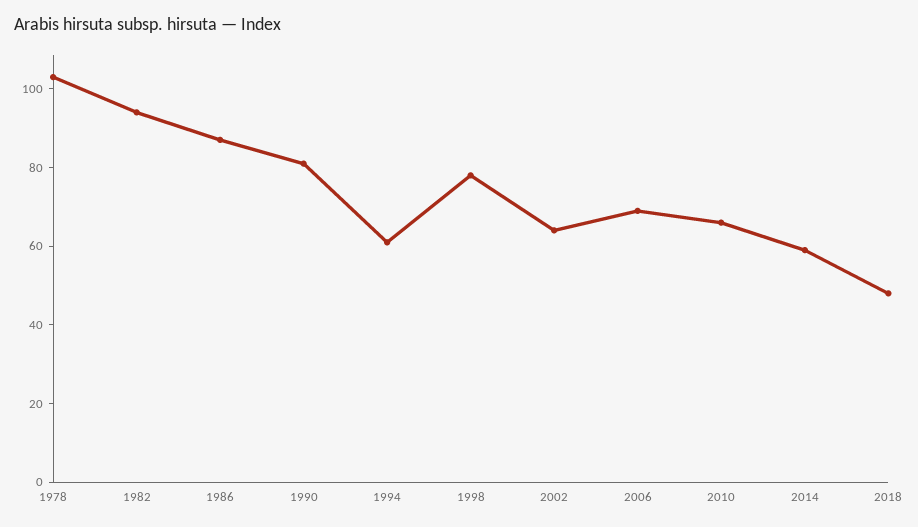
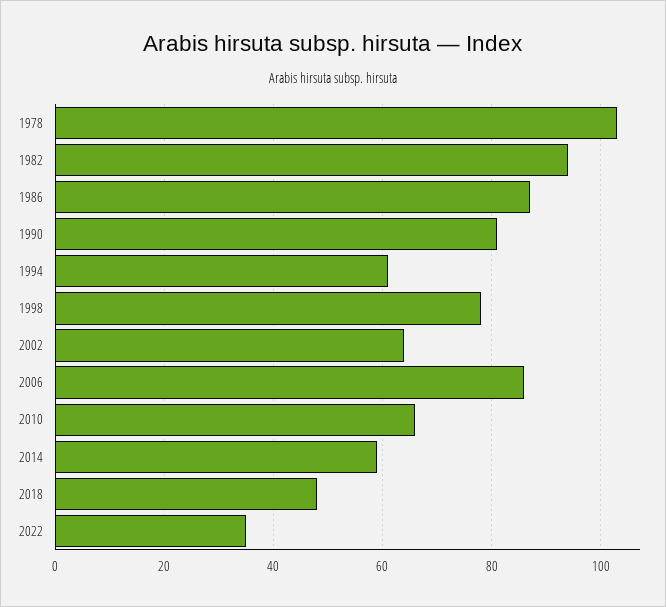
2006: 70 -> 85
2022: none -> 35

